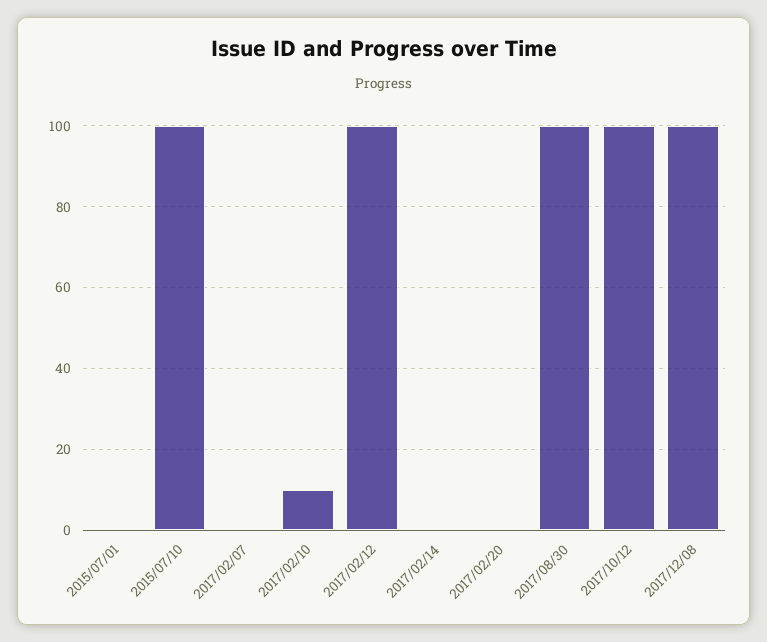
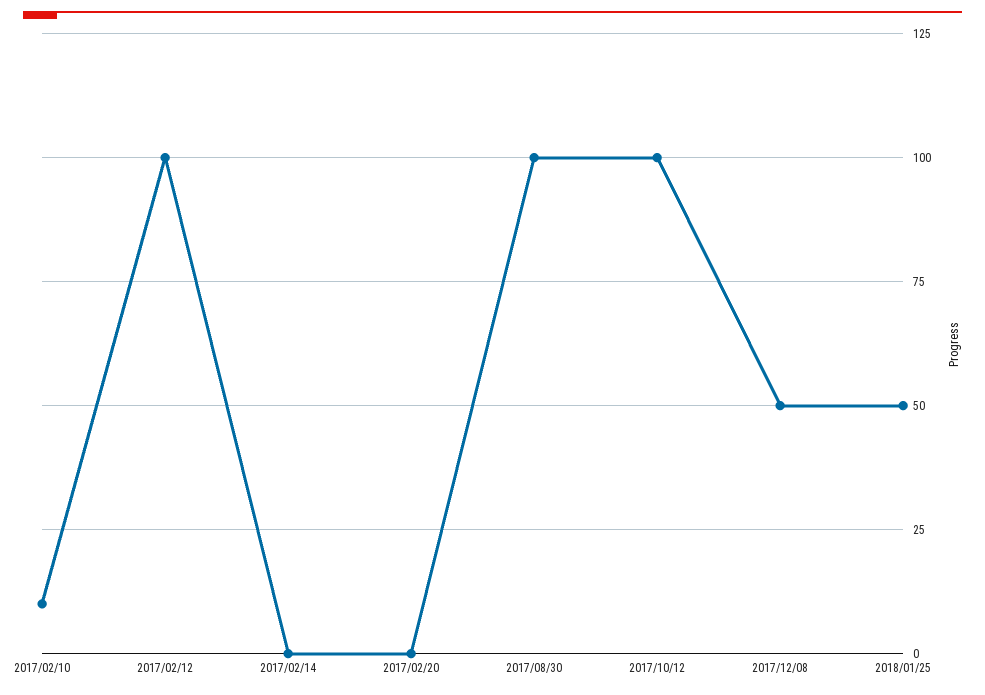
2015/07/01: 0 -> none
2015/07/10: 100 -> none
2017/02/07: 0 -> none
2017/12/08: 100 -> 50
2018/01/25: none -> 50

